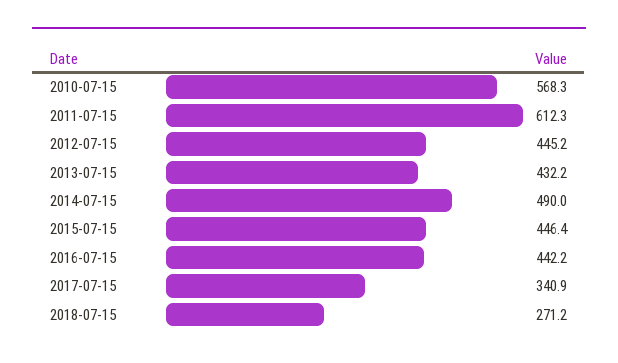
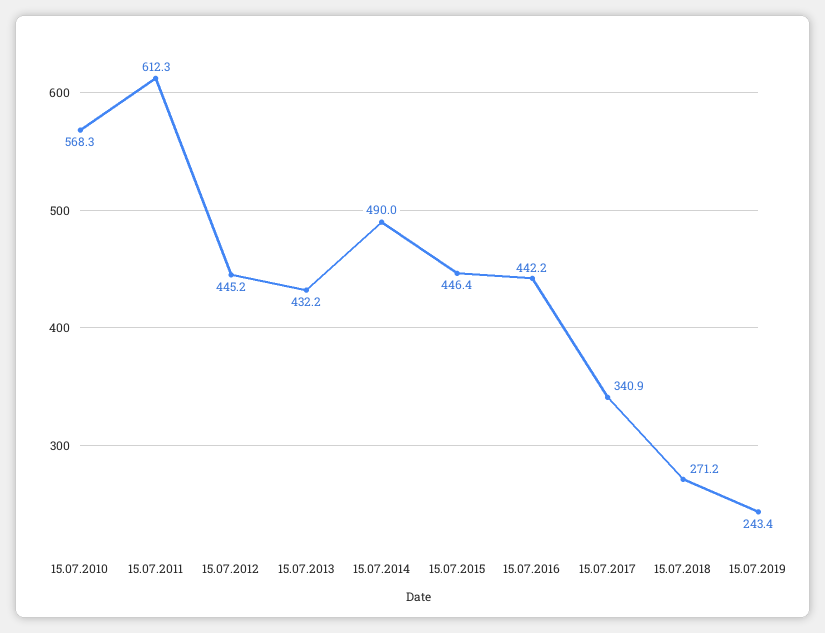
15.07.2019: none -> 243.4

